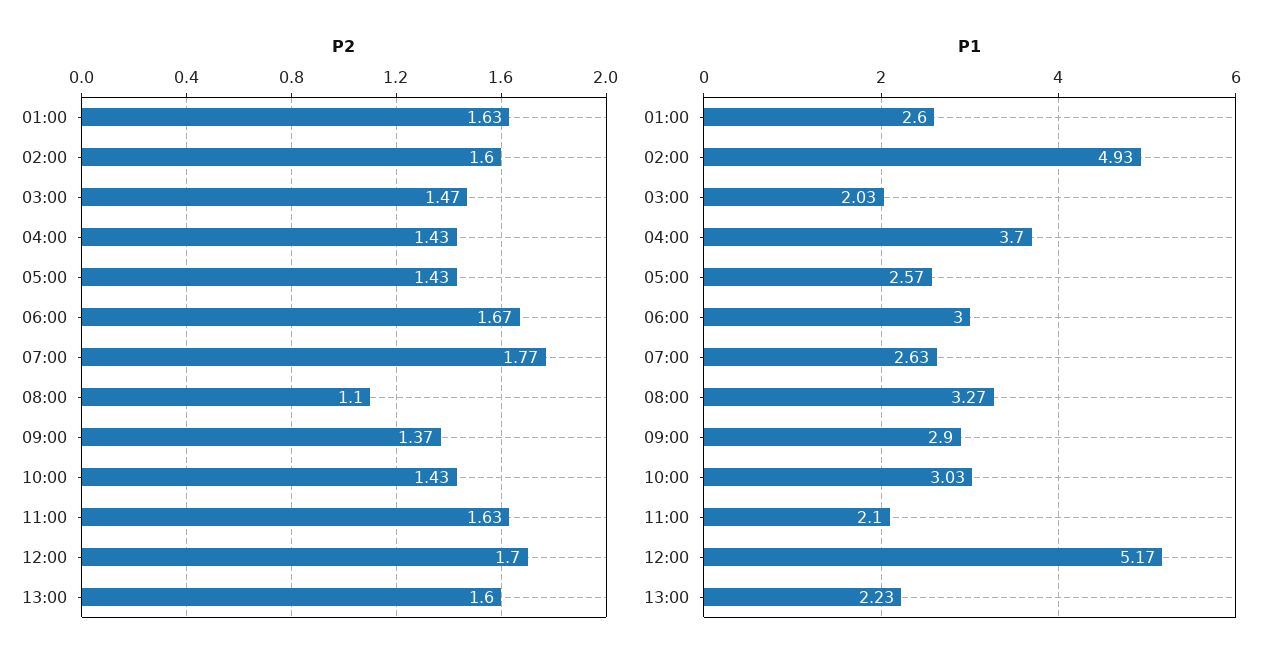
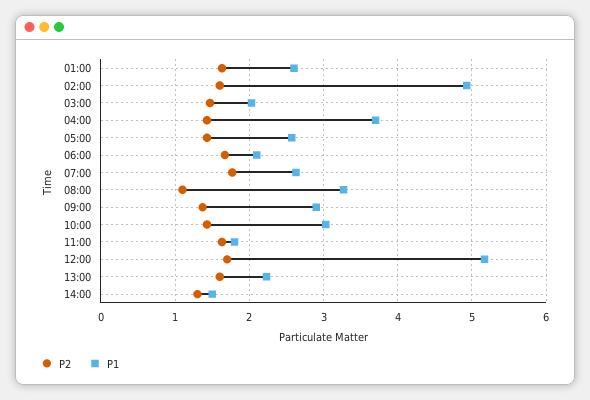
P1, 06:00: 3 -> 2.1
P1, 11:00: 2.1 -> 1.8
P2, 14:00: none -> 1.3
P1, 14:00: none -> 1.5

